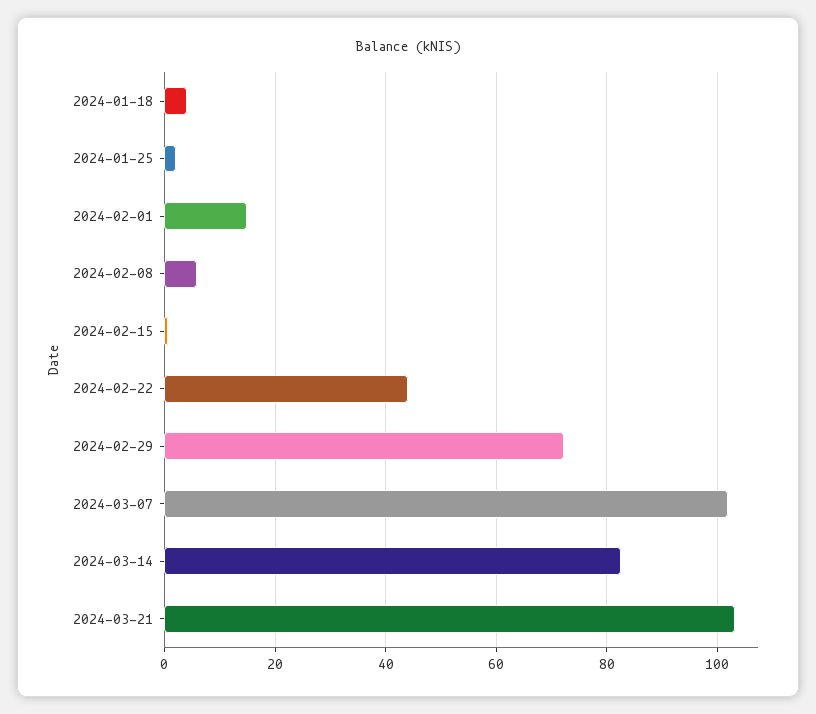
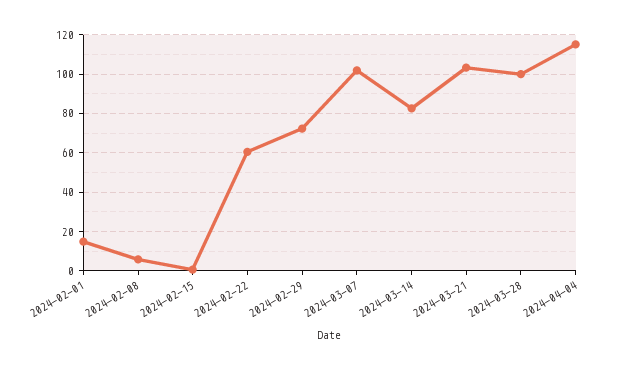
2024-01-18: 4 -> none
2024-01-25: 2 -> none
2024-02-22: 44 -> 60
2024-03-28: none -> 100
2024-04-04: none -> 115

